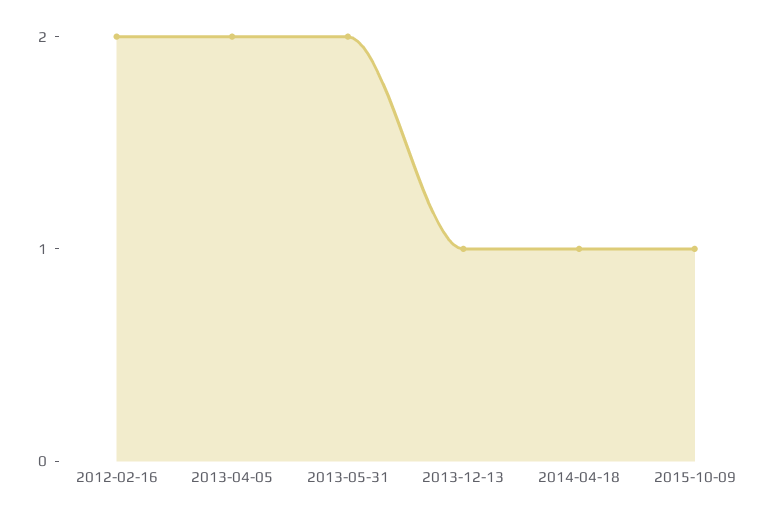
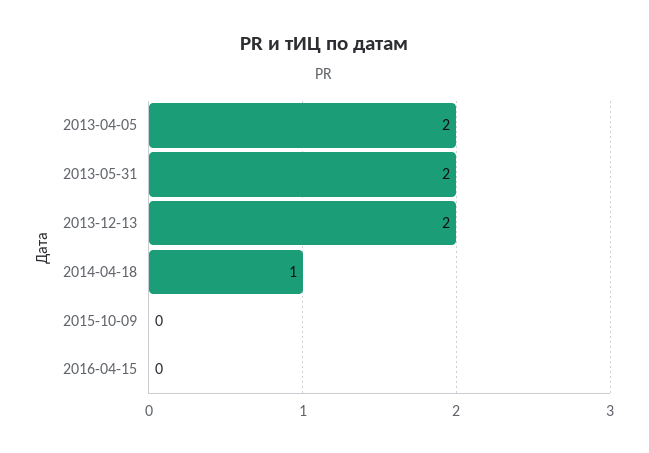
2012-02-16: 2 -> none
2013-12-13: 1 -> 2
2015-10-09: 1 -> 0
2016-04-15: none -> 0

